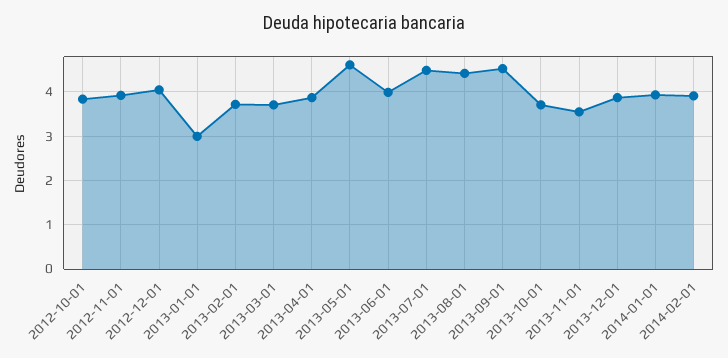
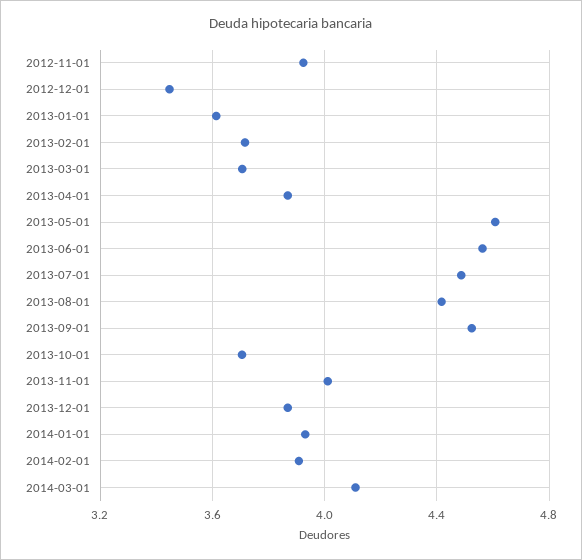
2012-10-01: 3.8 -> none
2012-12-01: 4 -> 3.45
2013-01-01: 3 -> 3.6
2013-06-01: 4 -> 4.55
2013-11-01: 3.6 -> 4
2014-03-01: none -> 4.1

